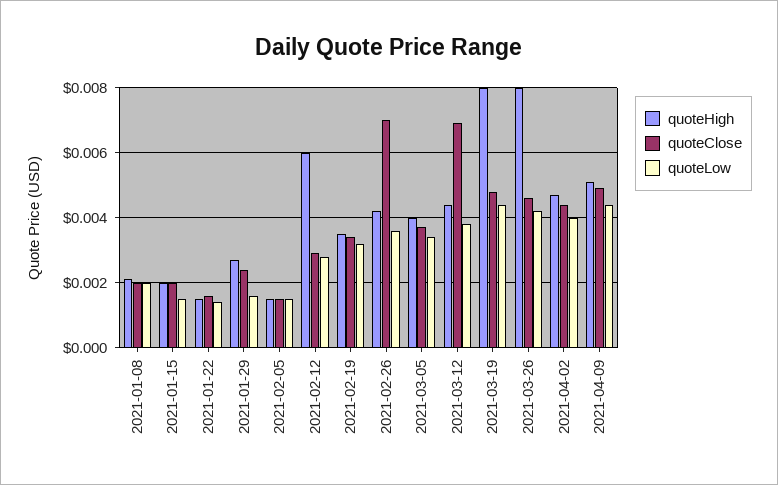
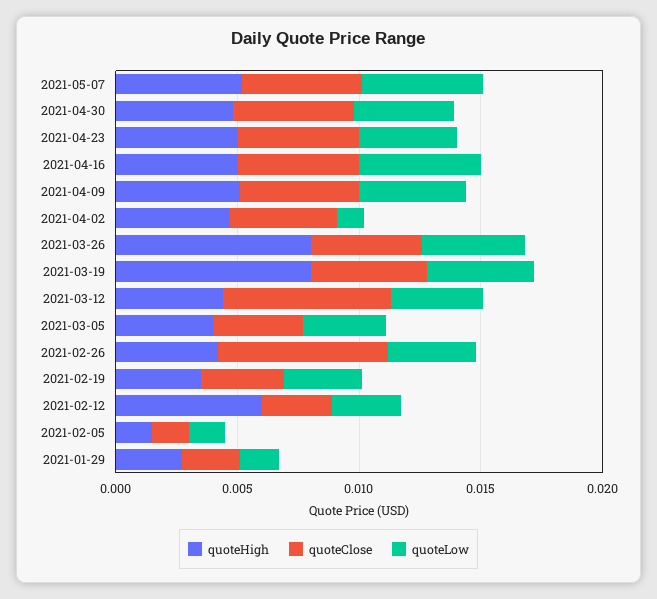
quoteHigh, 2021-01-08: 0.002 -> none
quoteClose, 2021-01-08: 0.002 -> none
quoteLow, 2021-01-08: 0.002 -> none
quoteHigh, 2021-01-15: 0.002 -> none
quoteClose, 2021-01-15: 0.002 -> none
quoteLow, 2021-01-15: 0.0015 -> none
quoteHigh, 2021-01-22: 0.0015 -> none
quoteClose, 2021-01-22: 0.0015 -> none
quoteLow, 2021-01-22: 0.0015 -> none
quoteLow, 2021-04-02: 0.004 -> 0.001
quoteHigh, 2021-05-07: none -> 0.005
quoteClose, 2021-05-07: none -> 0.005
quoteLow, 2021-05-07: none -> 0.005
quoteHigh, 2021-04-30: none -> 0.005
quoteClose, 2021-04-30: none -> 0.005
quoteLow, 2021-04-30: none -> 0.004
quoteHigh, 2021-04-23: none -> 0.005
quoteClose, 2021-04-23: none -> 0.005
quoteLow, 2021-04-23: none -> 0.004
quoteHigh, 2021-04-16: none -> 0.005
quoteClose, 2021-04-16: none -> 0.005
quoteLow, 2021-04-16: none -> 0.005

